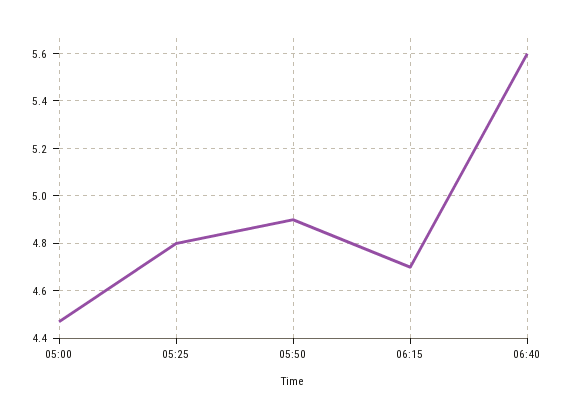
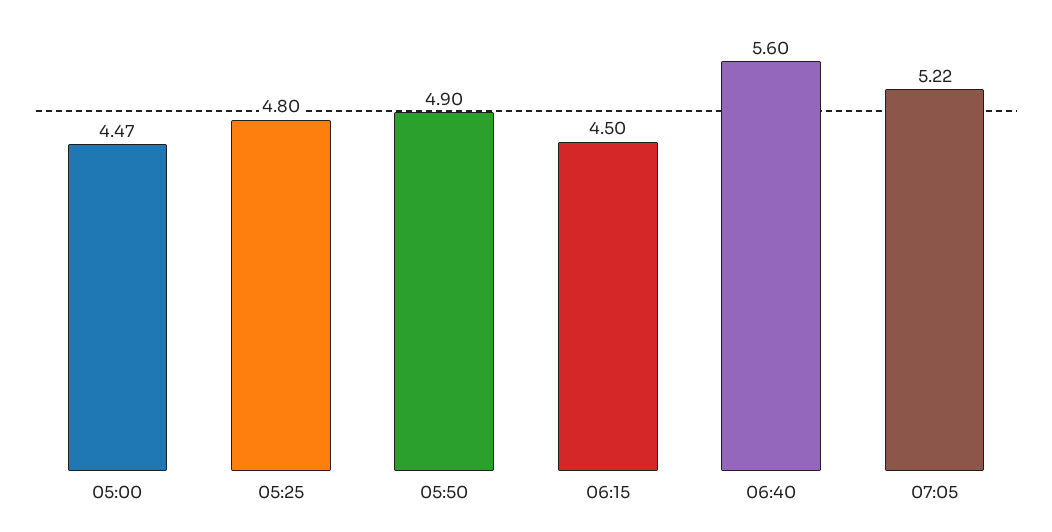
06:15: 4.7 -> 4.5
07:05: none -> 5.22

